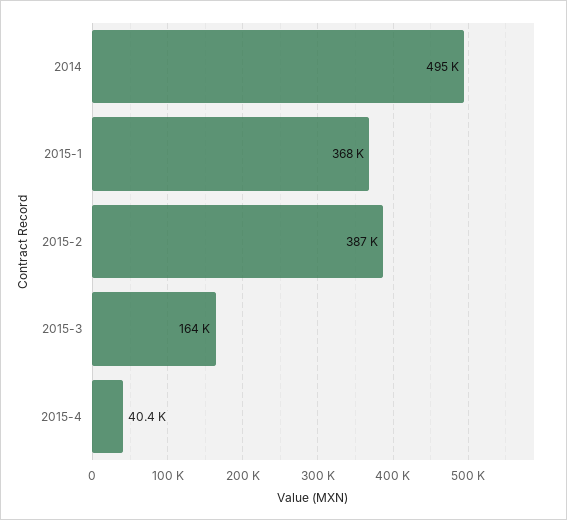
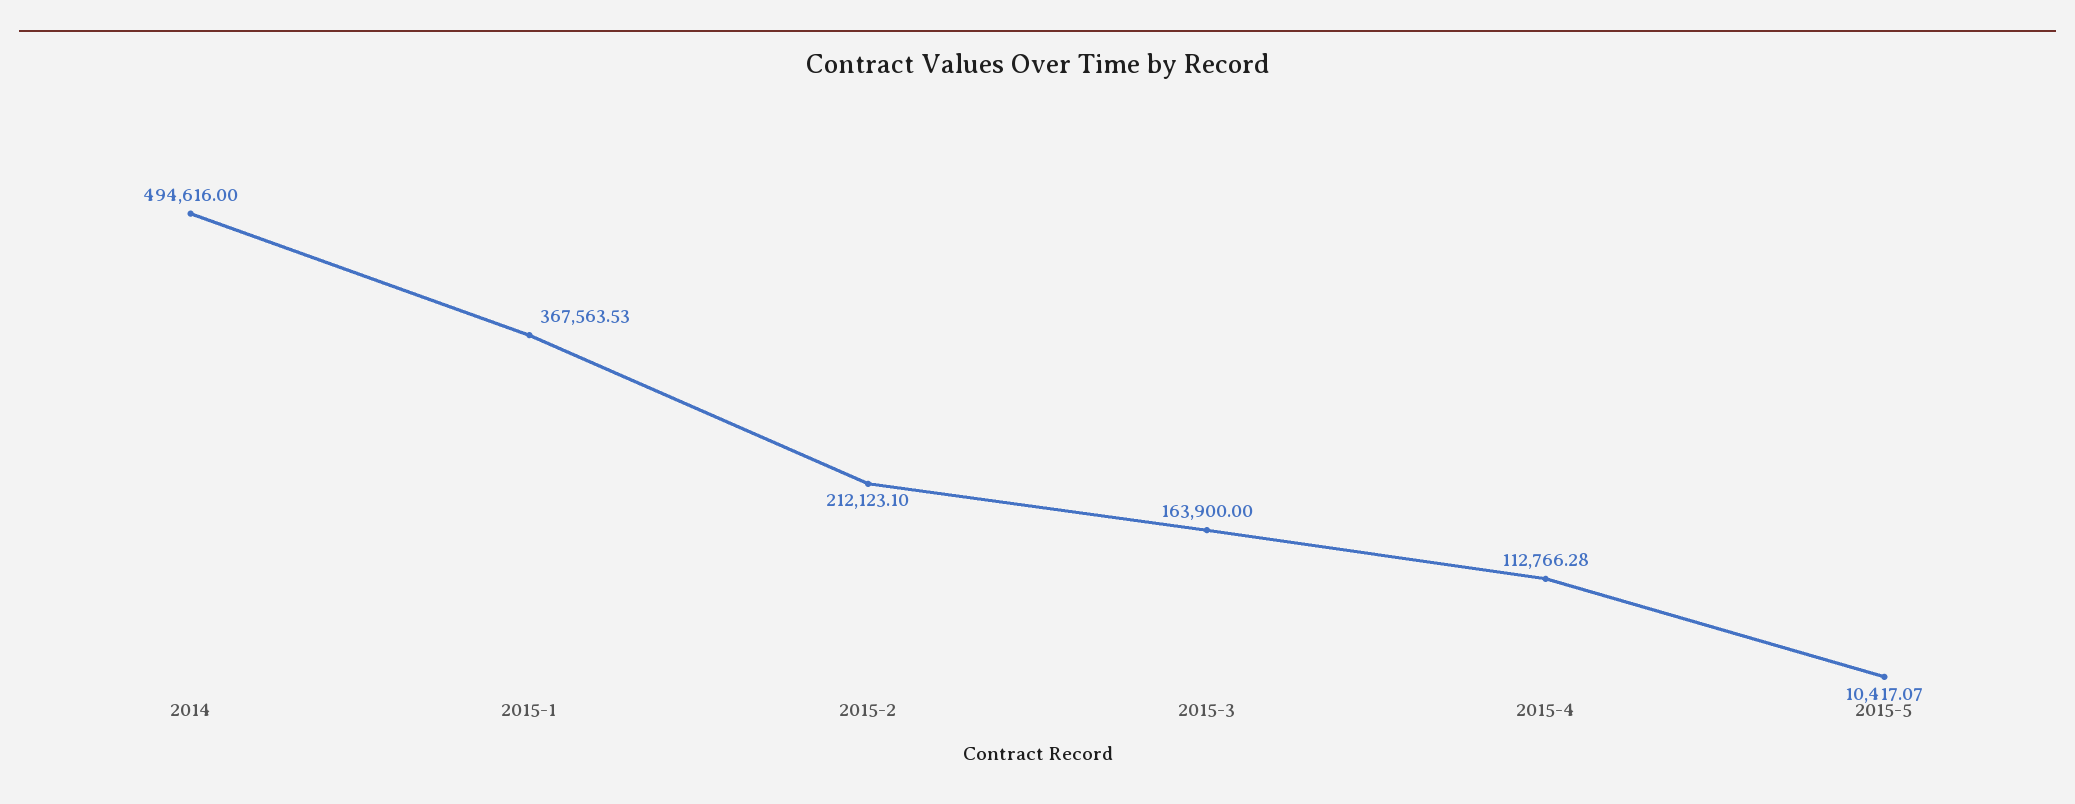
2015-2: 387000 -> 212123.1
2015-4: 40400 -> 112766.28
2015-5: none -> 10417.07

